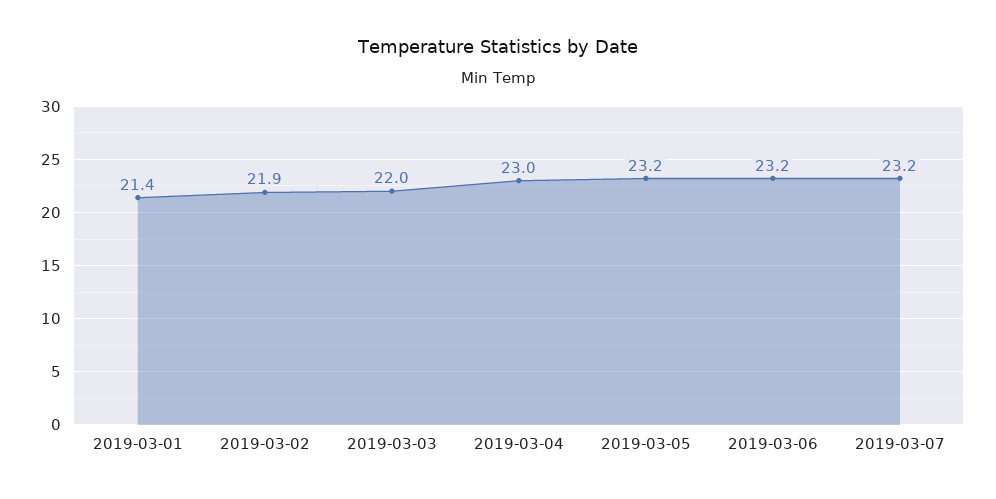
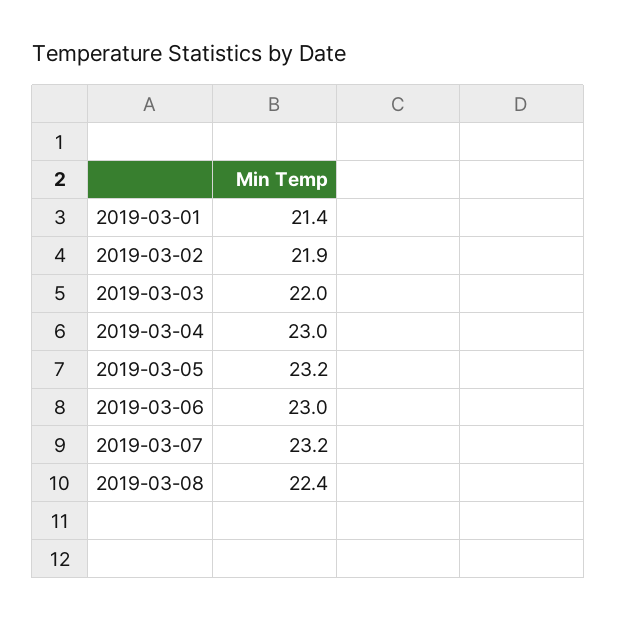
2019-03-06: 23.2 -> 23
2019-03-08: none -> 22.4

